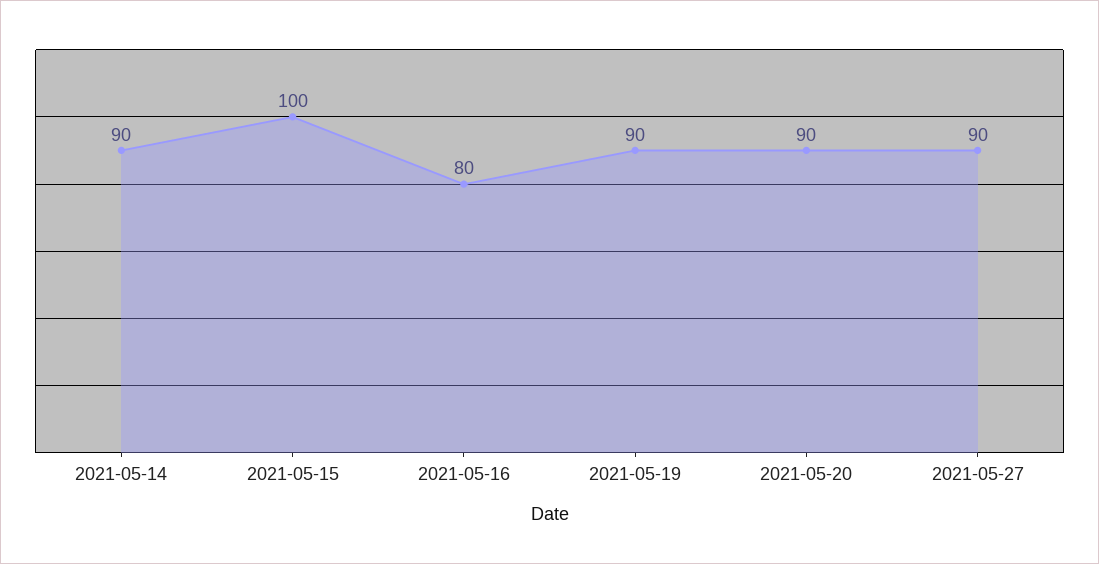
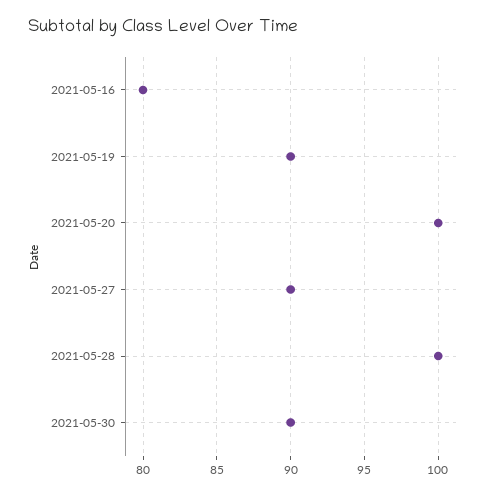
2021-05-14: 90 -> none
2021-05-15: 100 -> none
2021-05-20: 90 -> 100
2021-05-28: none -> 100
2021-05-30: none -> 90

